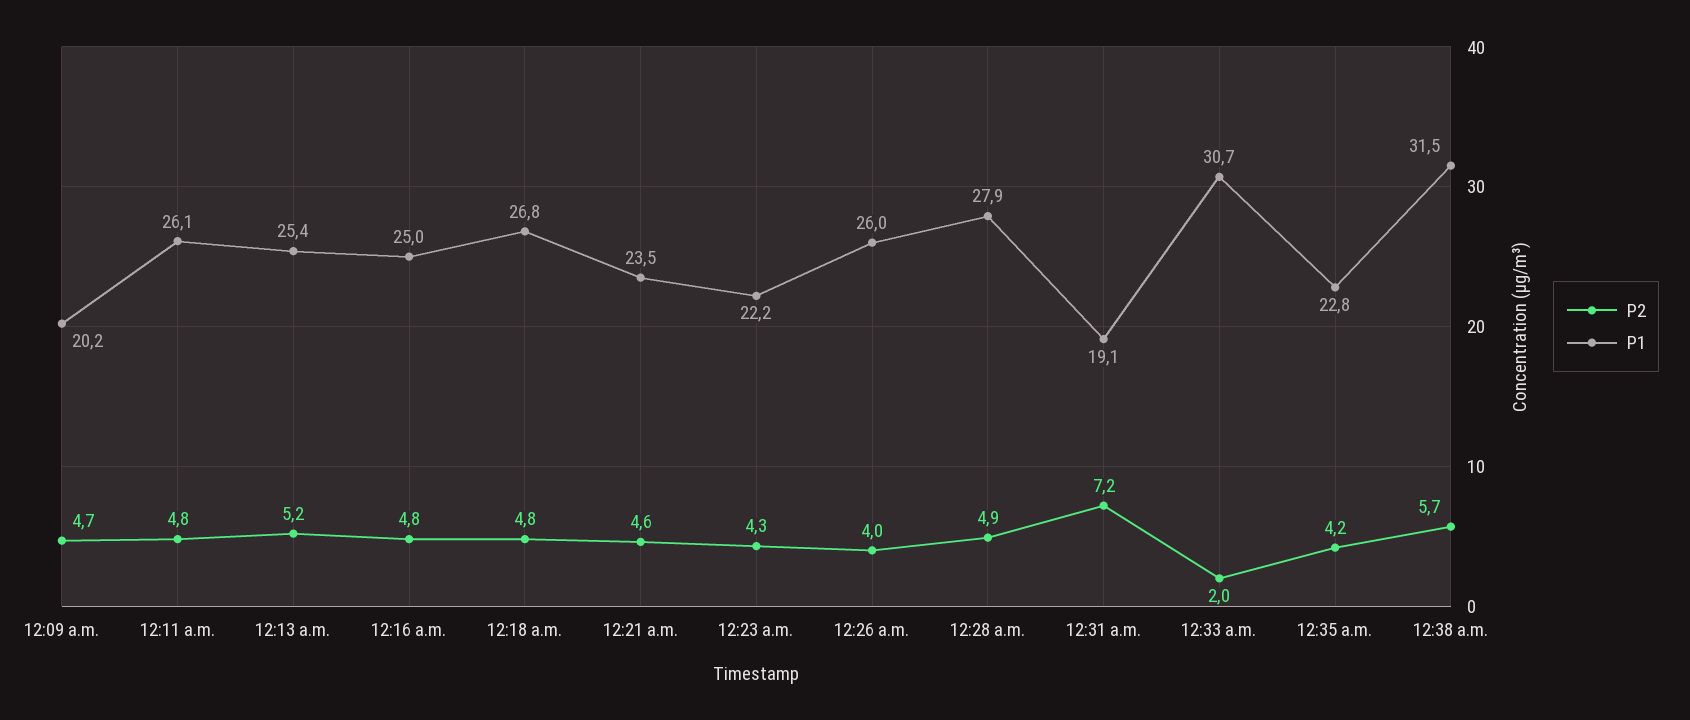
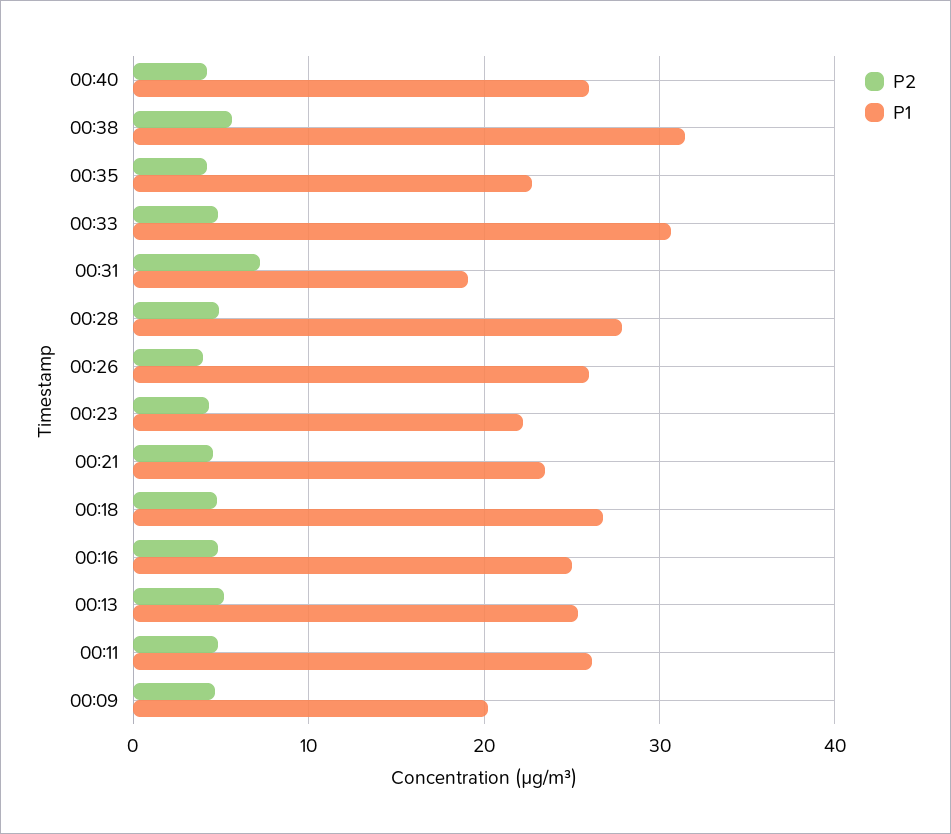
P2, 12:33 a.m.: 2 -> 5
P2, 00:40: none -> 4
P1, 00:40: none -> 26

